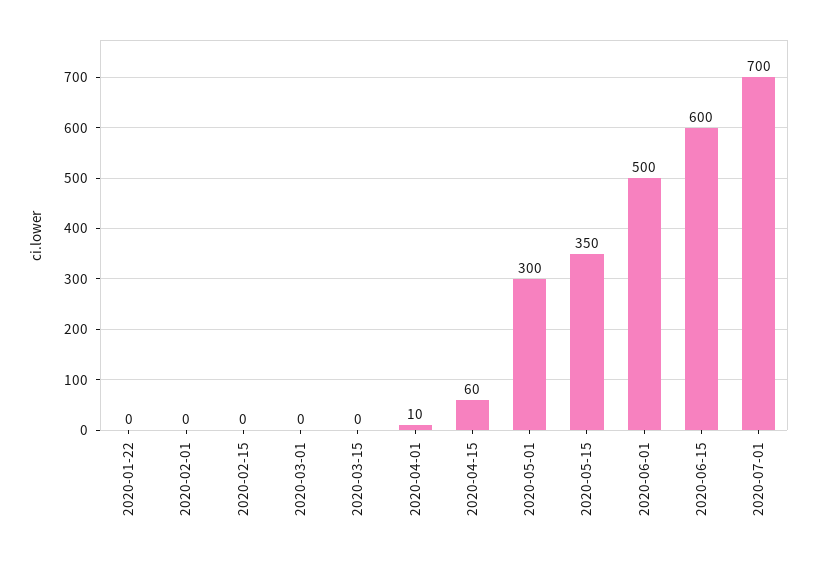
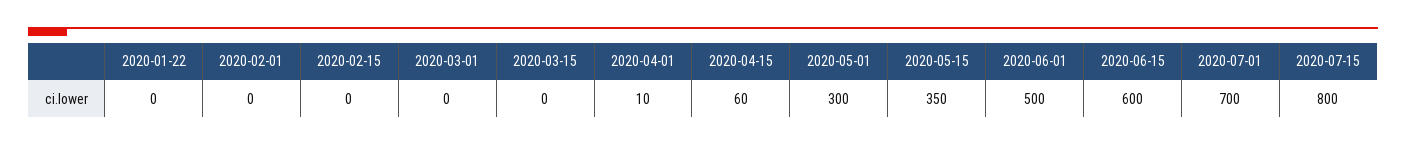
2020-07-15: none -> 800

